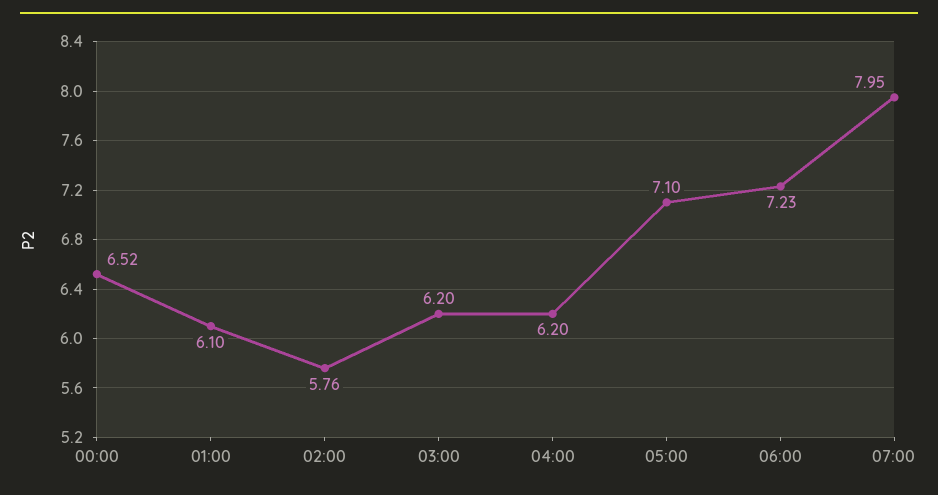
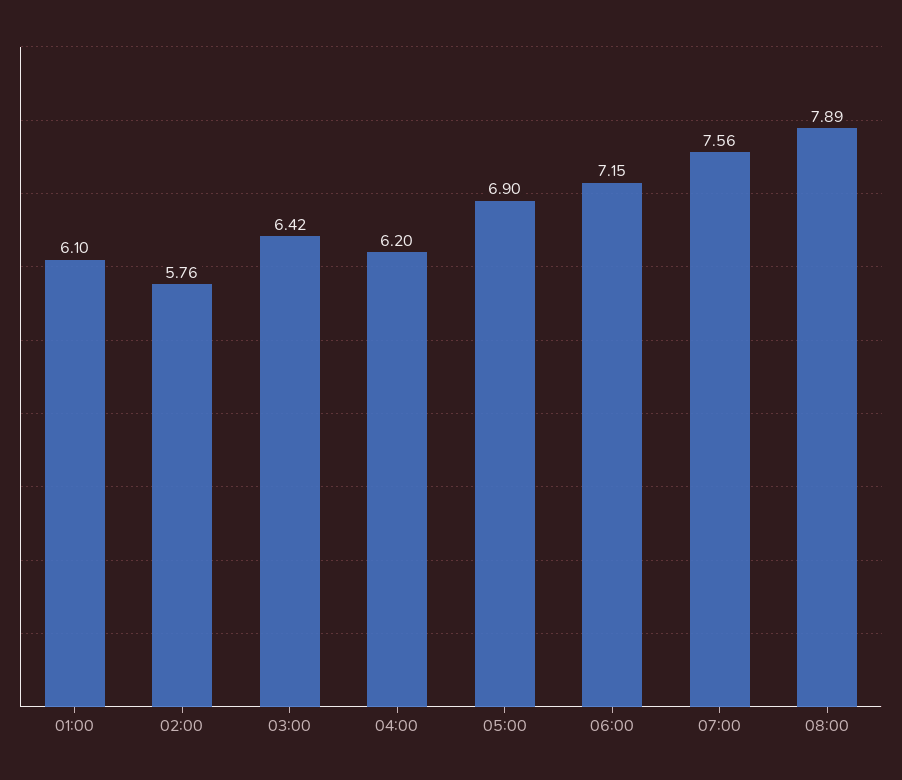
00:00: 6.52 -> none
03:00: 6.2 -> 6.42
05:00: 7.1 -> 6.9
06:00: 7.23 -> 7.15
07:00: 7.95 -> 7.56
08:00: none -> 7.89

